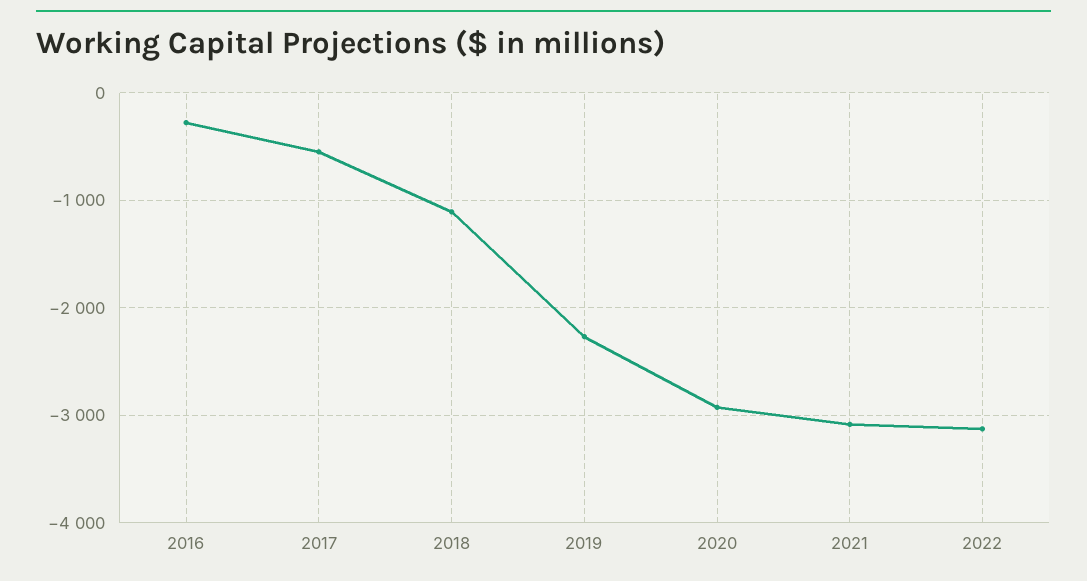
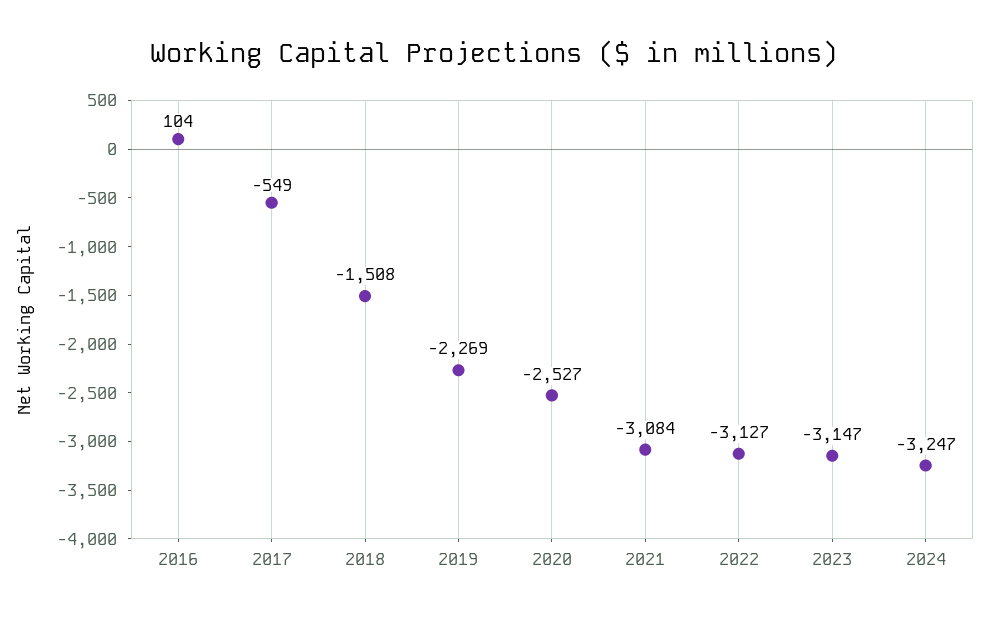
2016: -300 -> 104
2018: -1100 -> -1508
2020: -2900 -> -2527
2023: none -> -3147
2024: none -> -3247

